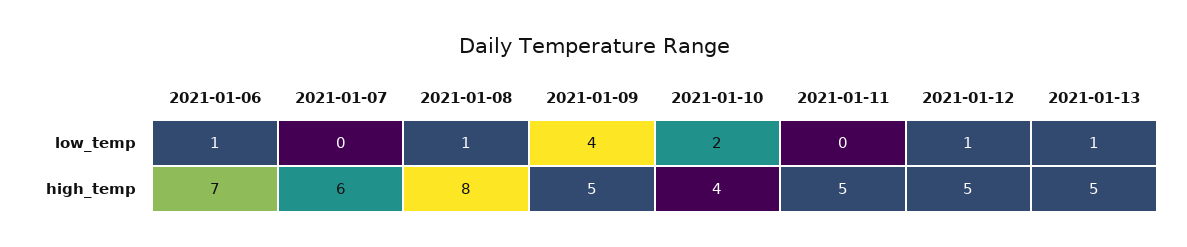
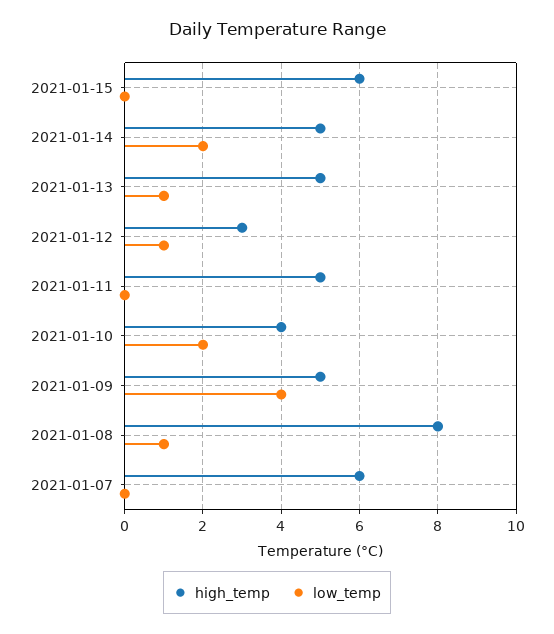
low_temp, 2021-01-06: 1 -> none
high_temp, 2021-01-06: 7 -> none
high_temp, 2021-01-12: 5 -> 3
high_temp, 2021-01-15: none -> 6
low_temp, 2021-01-15: none -> 0
high_temp, 2021-01-14: none -> 5
low_temp, 2021-01-14: none -> 2

